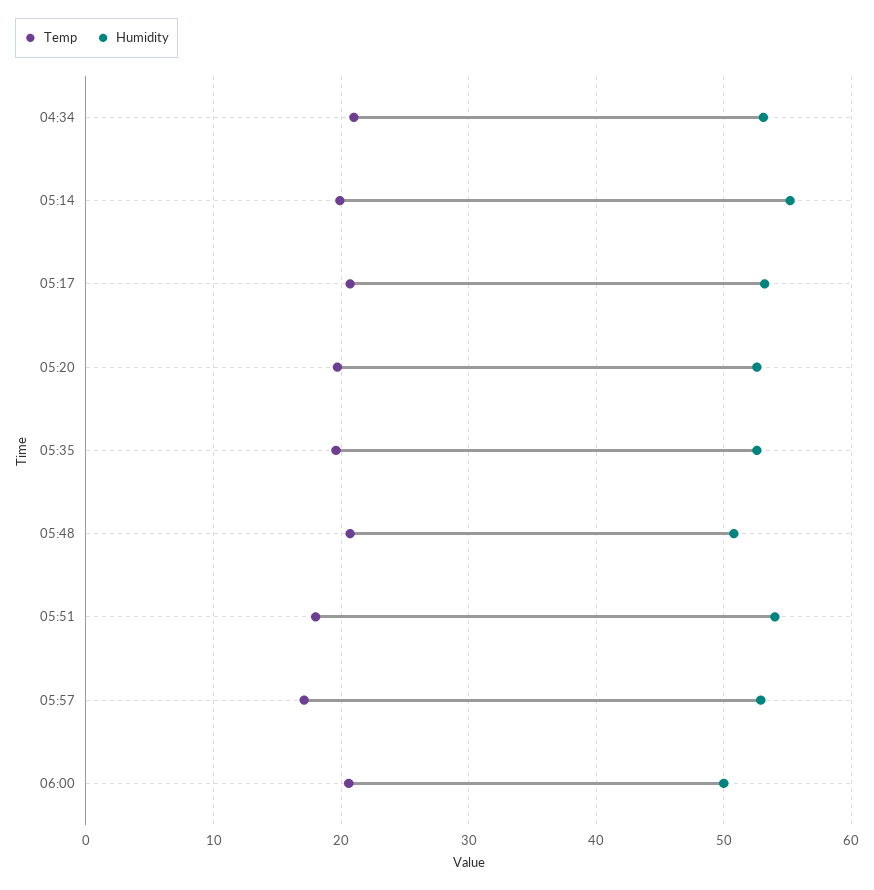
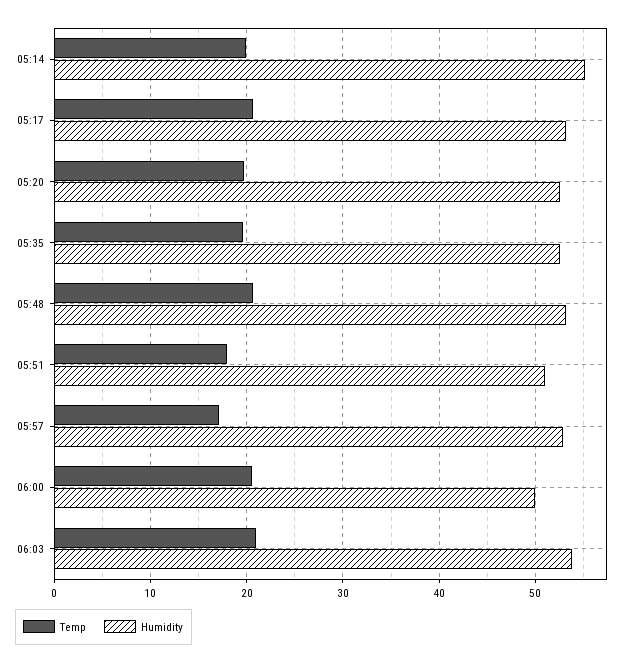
Temp, 04:34: 21 -> none
Humidity, 04:34: 53 -> none
Humidity, 05:48: 51 -> 53
Humidity, 05:51: 54 -> 51
Temp, 06:03: none -> 21
Humidity, 06:03: none -> 54

